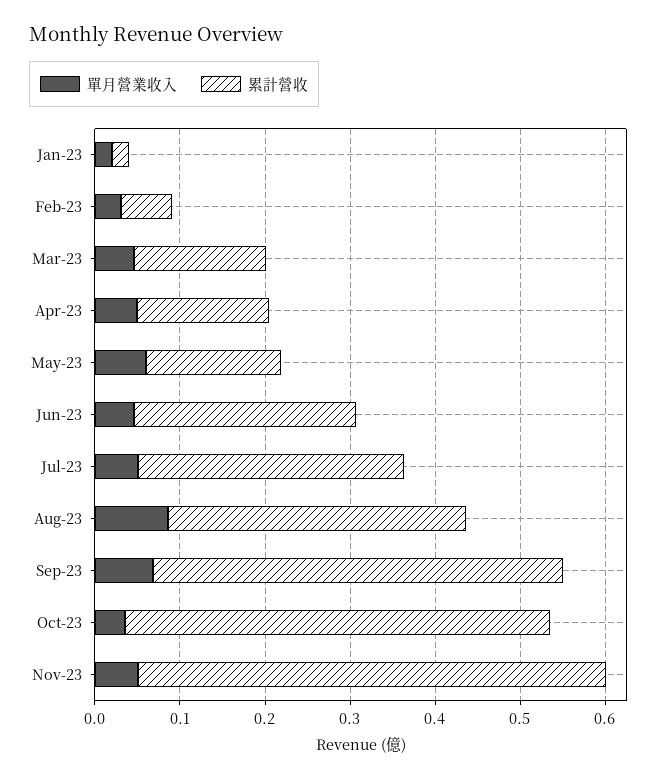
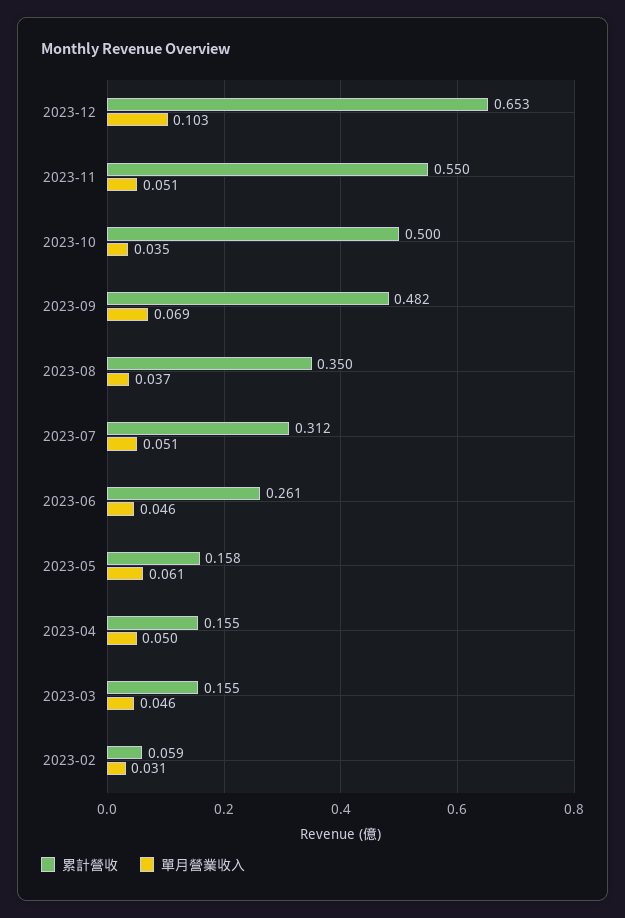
單月營業收入, Jan-23: 0.02 -> none
累計營收, Jan-23: 0.02 -> none
單月營業收入, Aug-23: 0.08 -> 0.037
累計營收, 2023-12: none -> 0.653
單月營業收入, 2023-12: none -> 0.103

